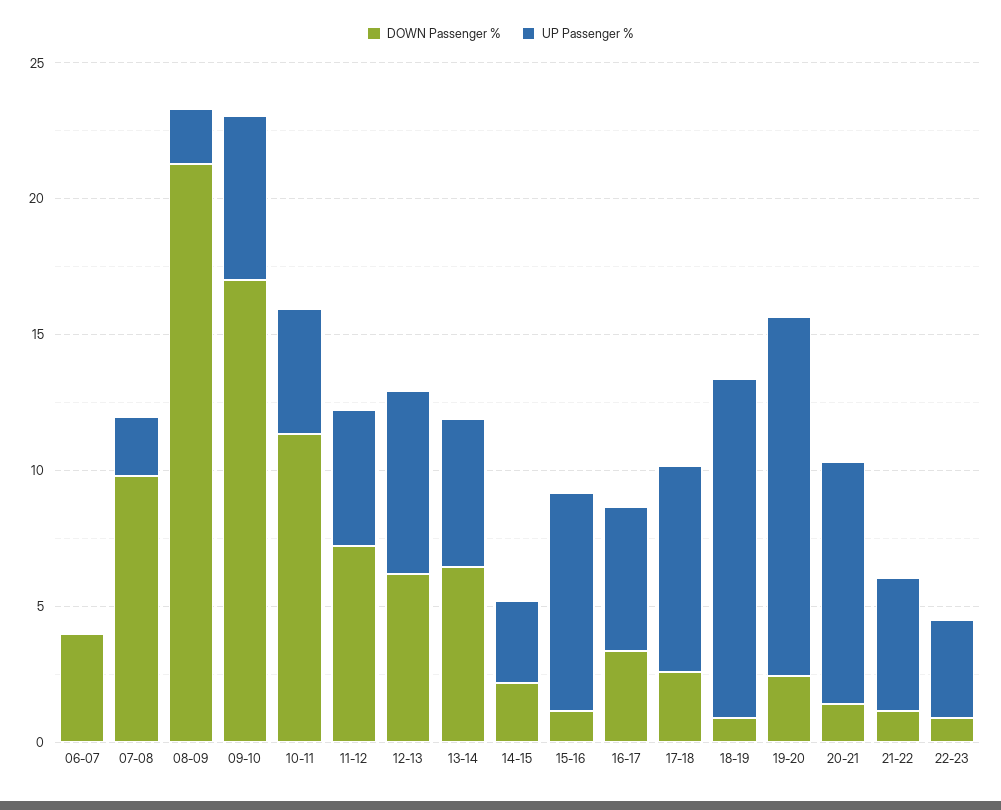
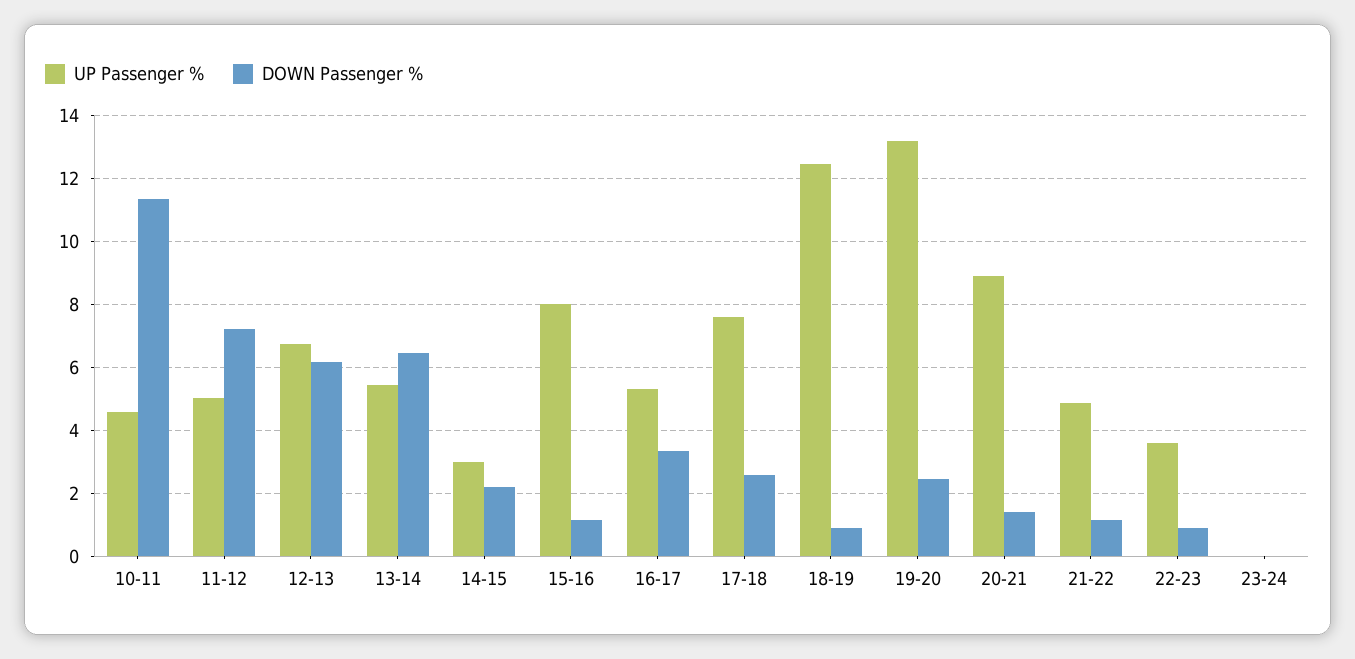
DOWN Passenger %, 06-07: 4 -> none
UP Passenger %, 06-07: 0 -> none
DOWN Passenger %, 07-08: 10 -> none
UP Passenger %, 07-08: 2 -> none
DOWN Passenger %, 08-09: 21 -> none
UP Passenger %, 08-09: 2 -> none
DOWN Passenger %, 09-10: 17 -> none
UP Passenger %, 09-10: 6 -> none
UP Passenger %, 23-24: none -> 0
DOWN Passenger %, 23-24: none -> 0

